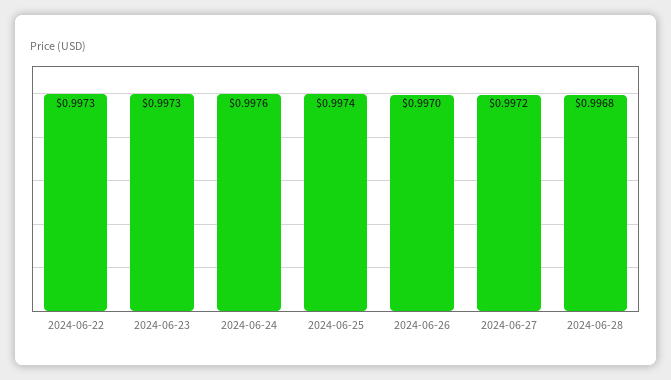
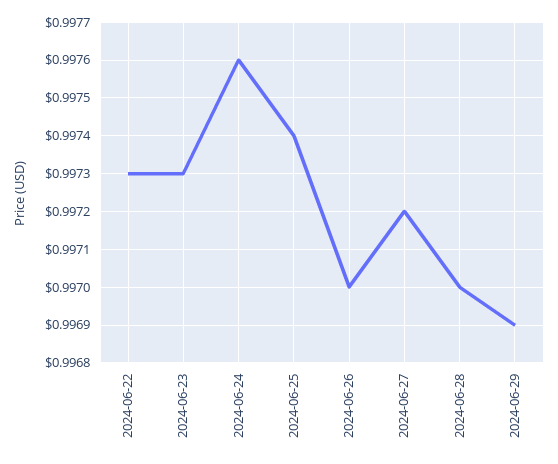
2024-06-28: 0.9968 -> 0.997
2024-06-29: none -> 0.9969

